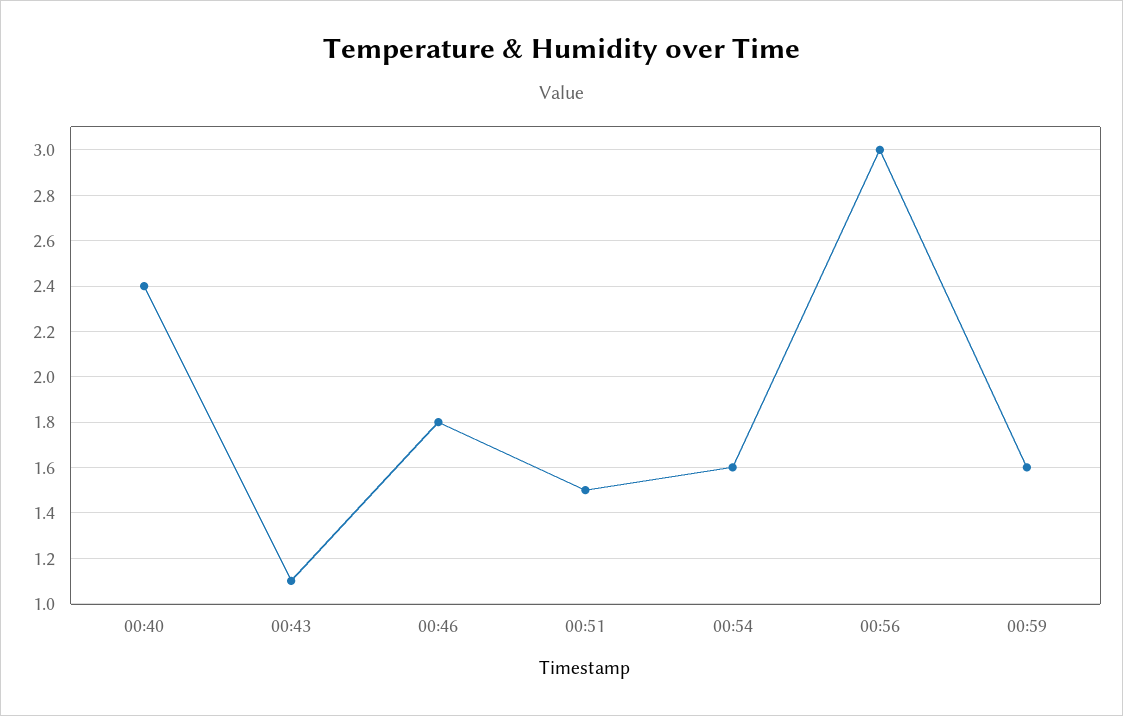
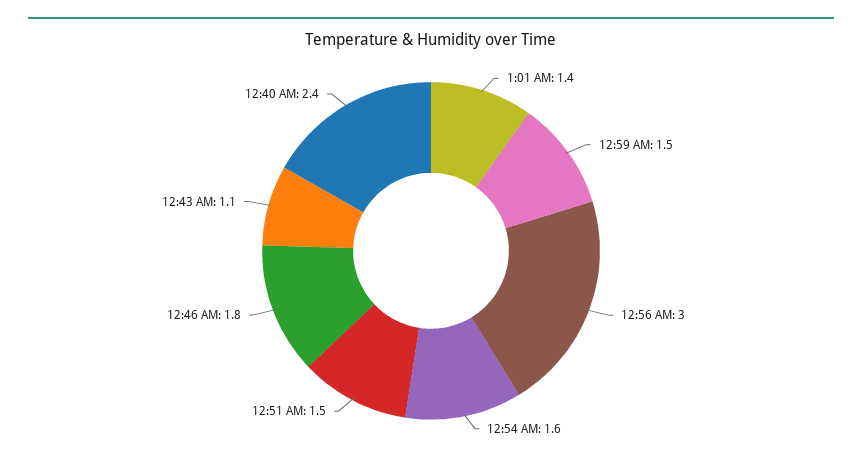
00:59: 1.6 -> 1.5
1:01 AM: none -> 1.4

